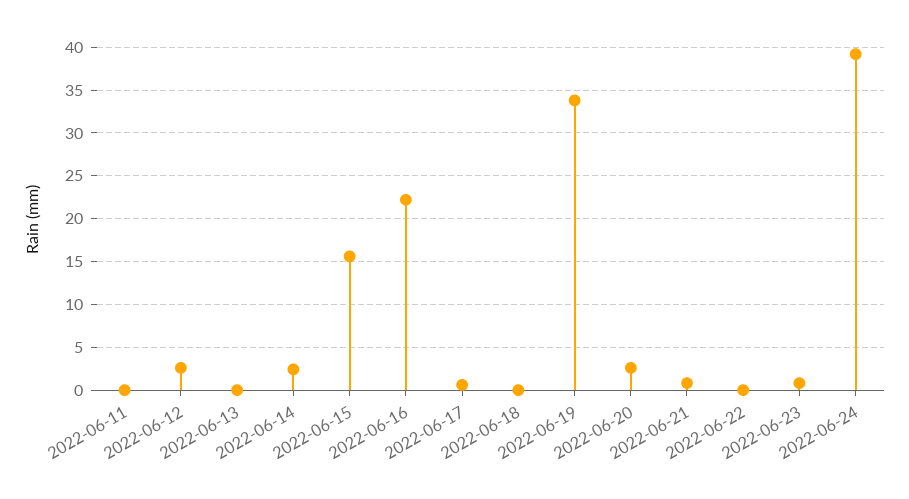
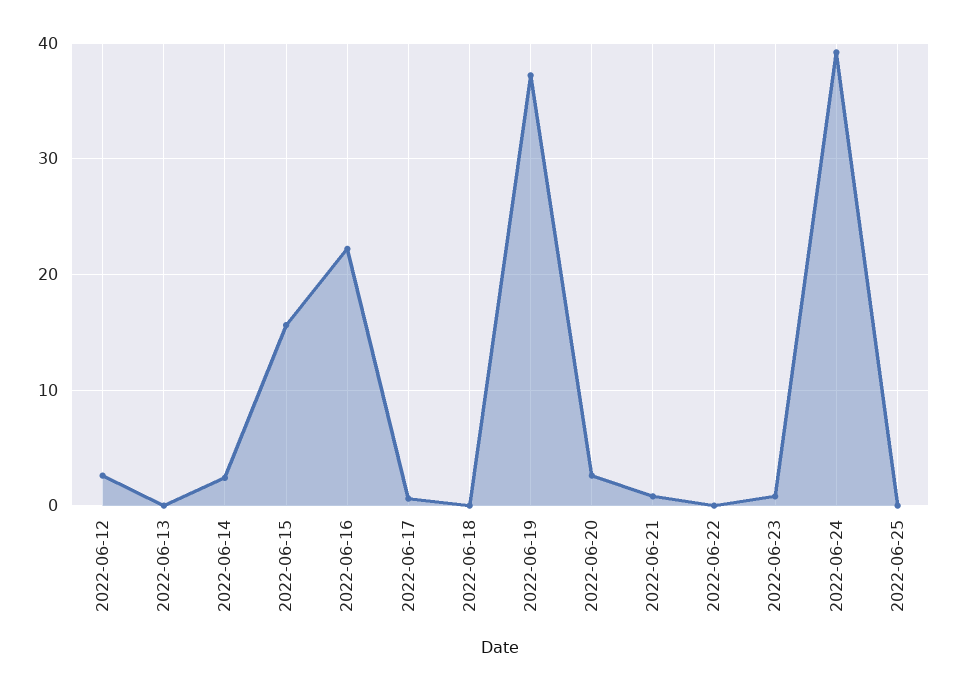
2022-06-11: 0 -> none
2022-06-19: 34 -> 37
2022-06-25: none -> 0

